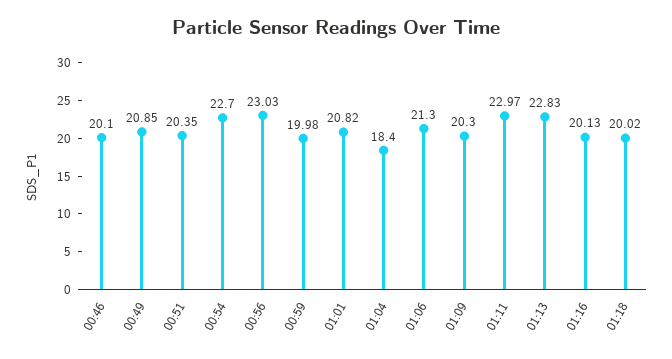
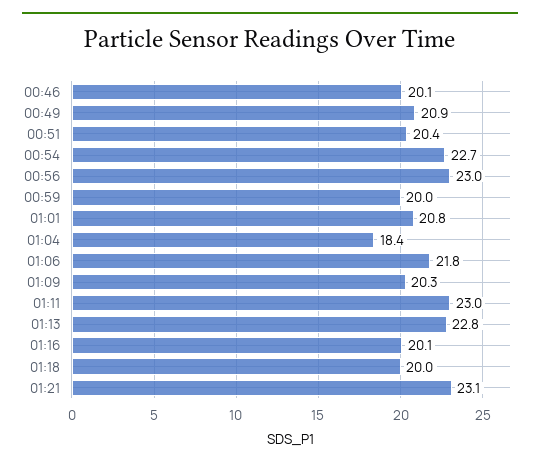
01:06: 21.3 -> 21.8
01:21: none -> 23.1

